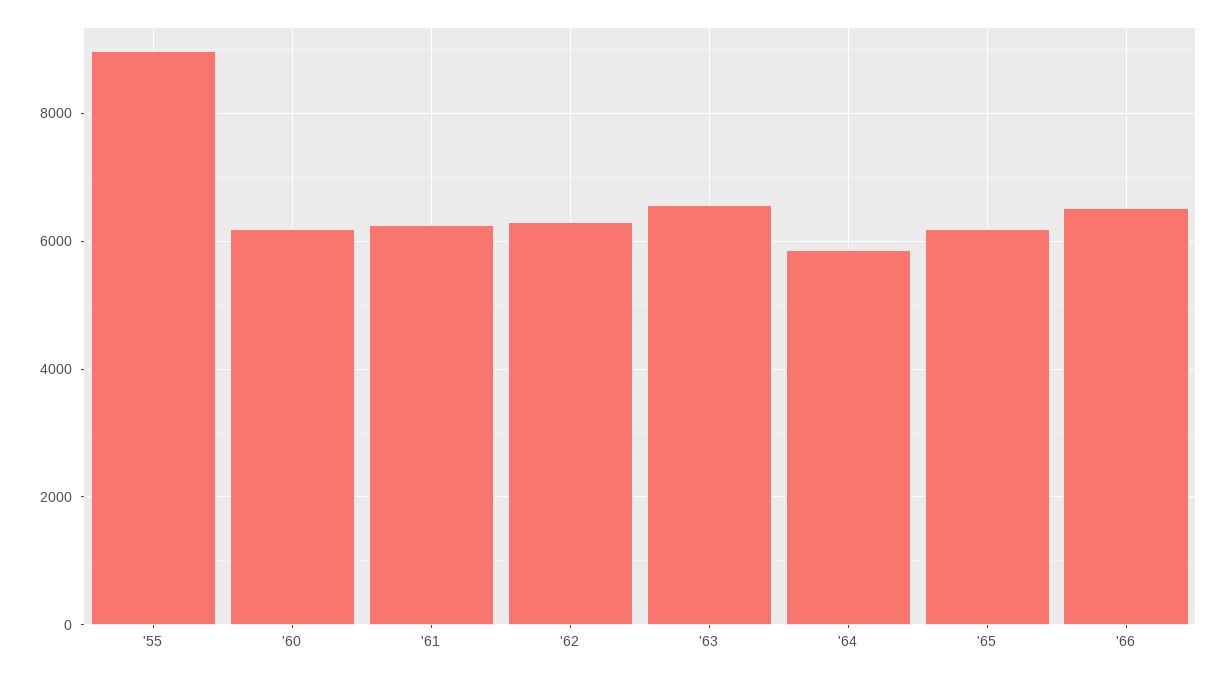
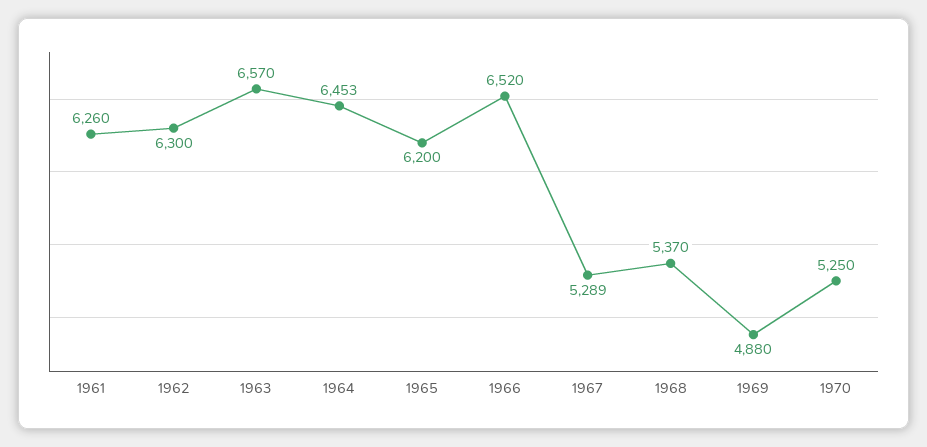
'55: 9000 -> none
'60: 6200 -> none
'64: 5800 -> 6453
1967: none -> 5289
1968: none -> 5370
1969: none -> 4880
1970: none -> 5250

